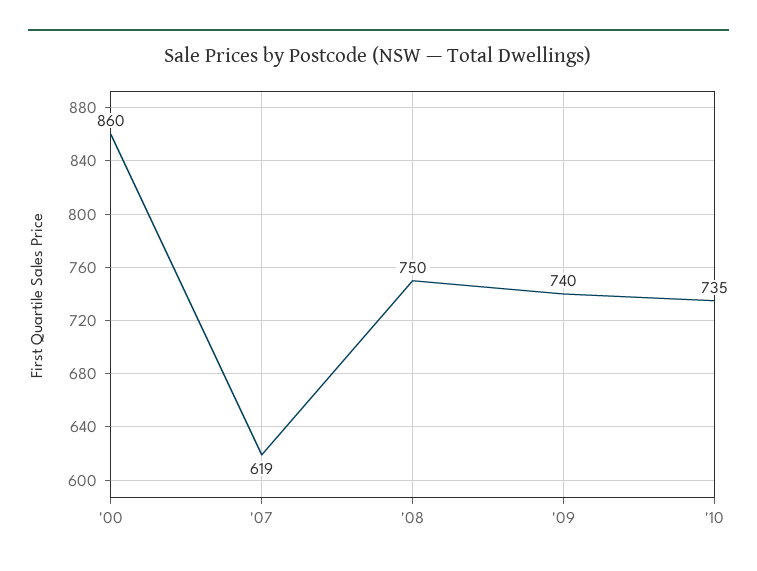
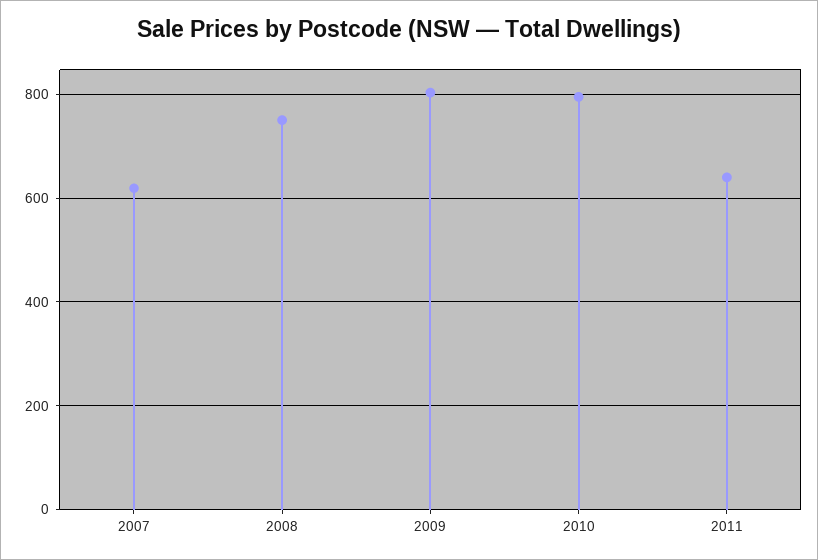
'00: 860 -> none
'09: 740 -> 800
'10: 735 -> 800
2011: none -> 640

